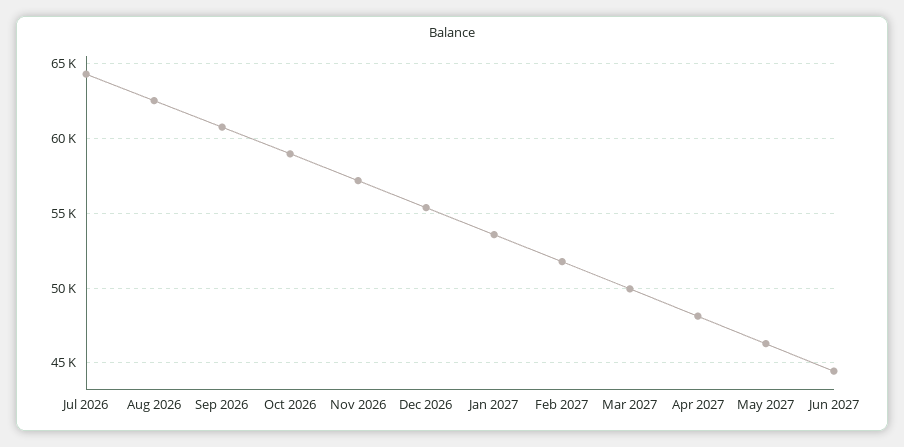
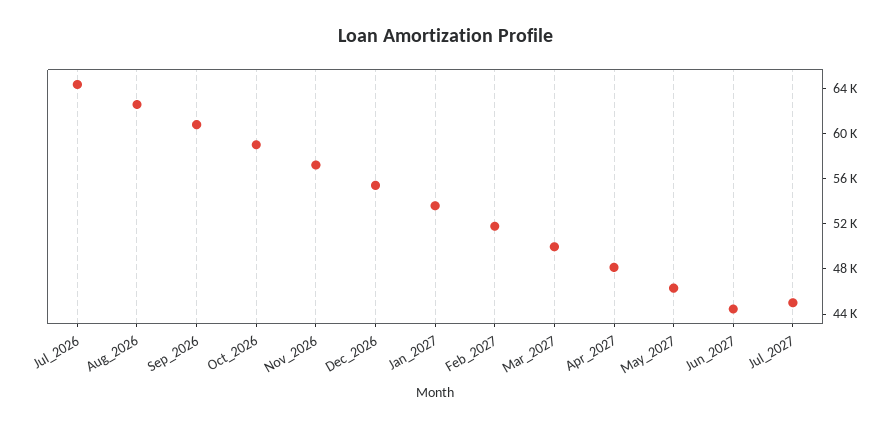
Jul_2027: none -> 45000

